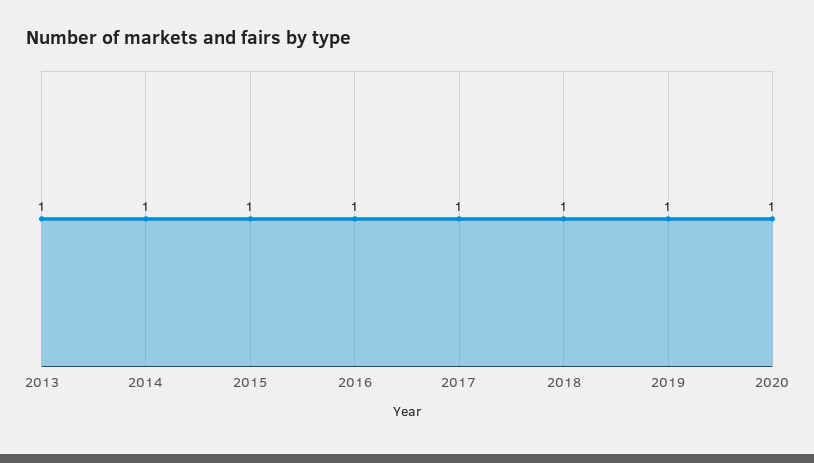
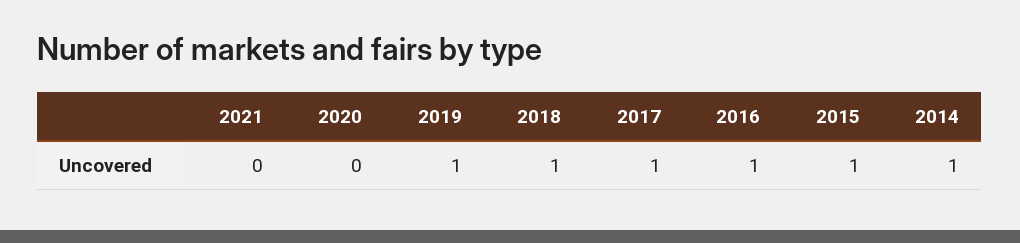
2013: 1 -> none
2020: 1 -> 0
2021: none -> 0

